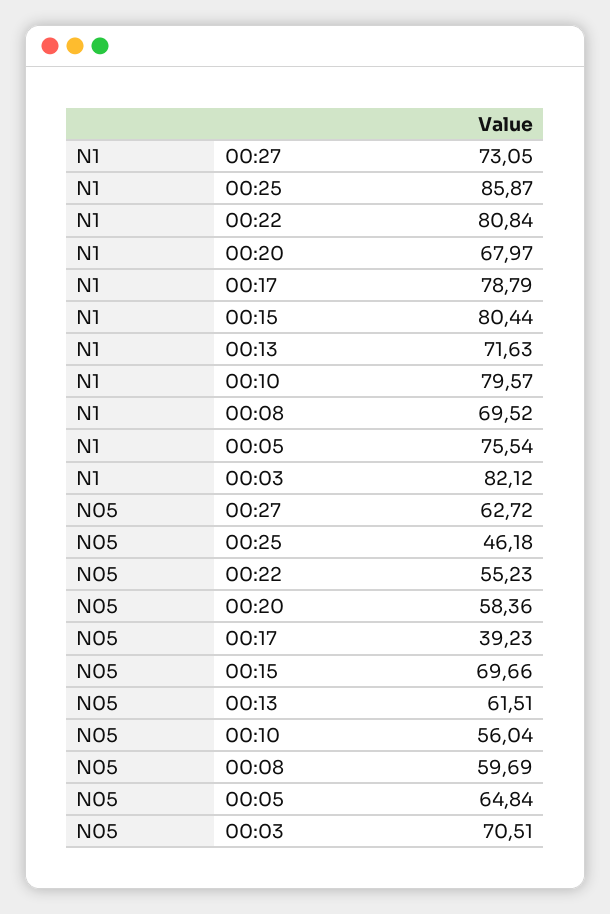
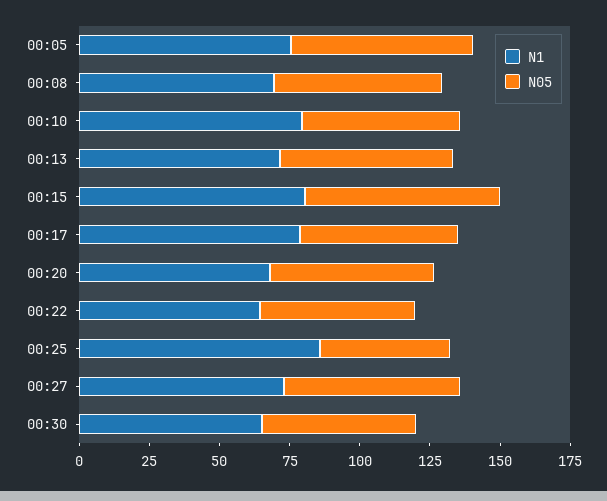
N1, 00:22: 80.84 -> 65
N1, 00:03: 82.12 -> none
N05, 00:17: 39.23 -> 55
N05, 00:03: 70.51 -> none
N1, 00:30: none -> 65
N05, 00:30: none -> 55

